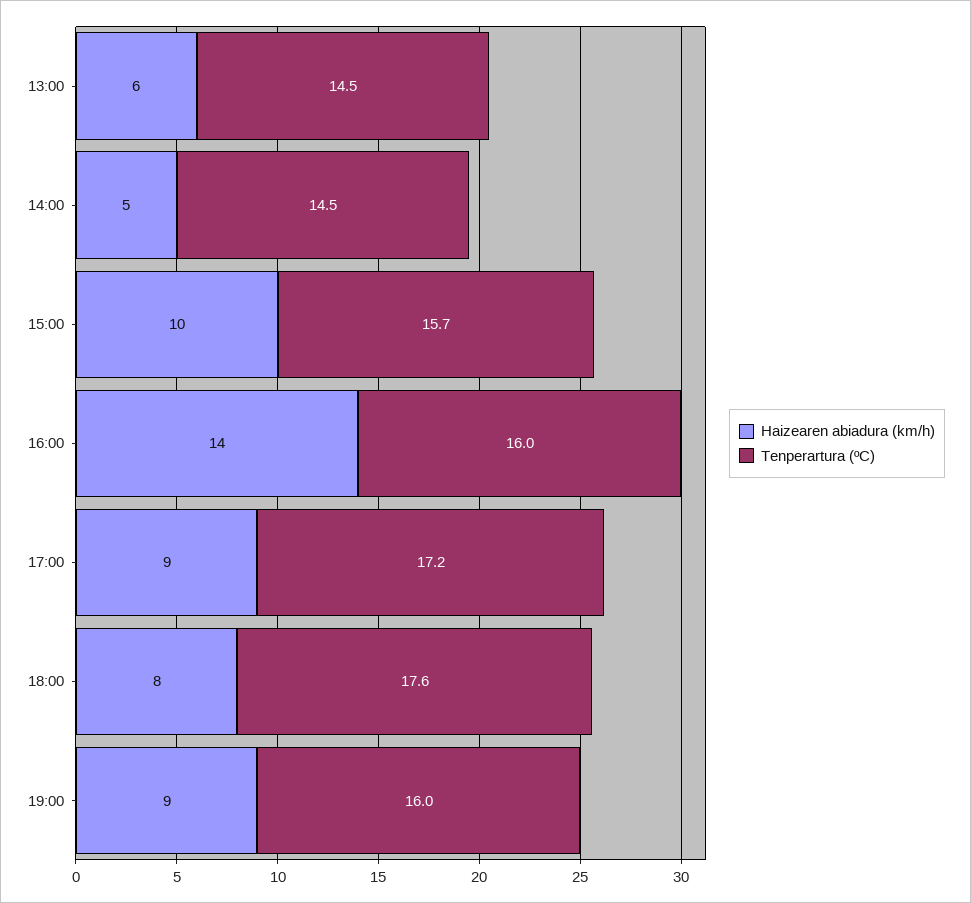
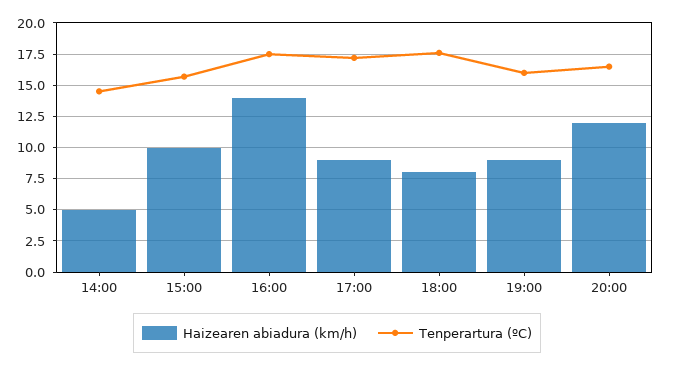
Haizearen abiadura (km/h), 13:00: 6 -> none
Tenperartura (ºC), 13:00: 14.5 -> none
Tenperartura (ºC), 16:00: 16 -> 17.5
Haizearen abiadura (km/h), 20:00: none -> 12
Tenperartura (ºC), 20:00: none -> 16.5

